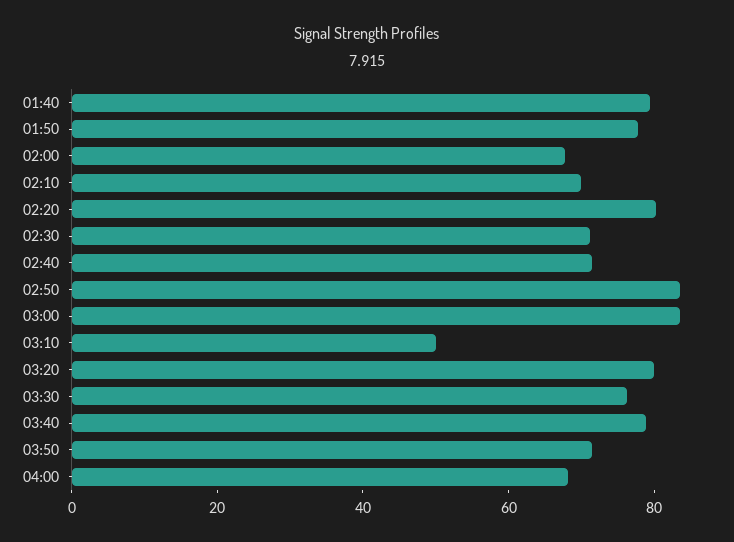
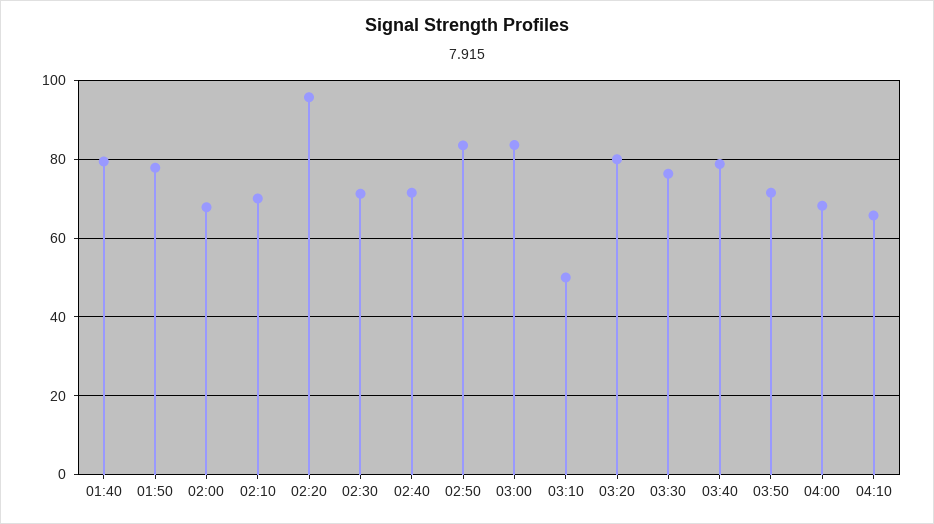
02:20: 80 -> 96
04:10: none -> 66

